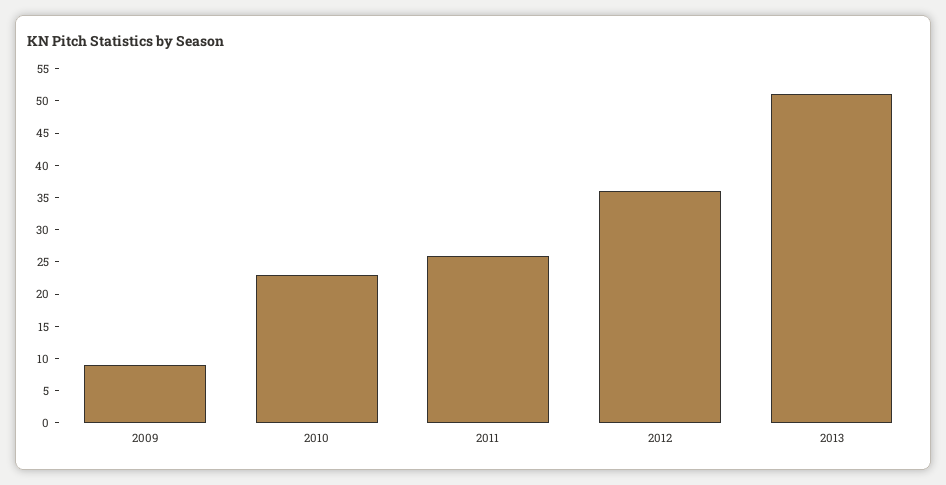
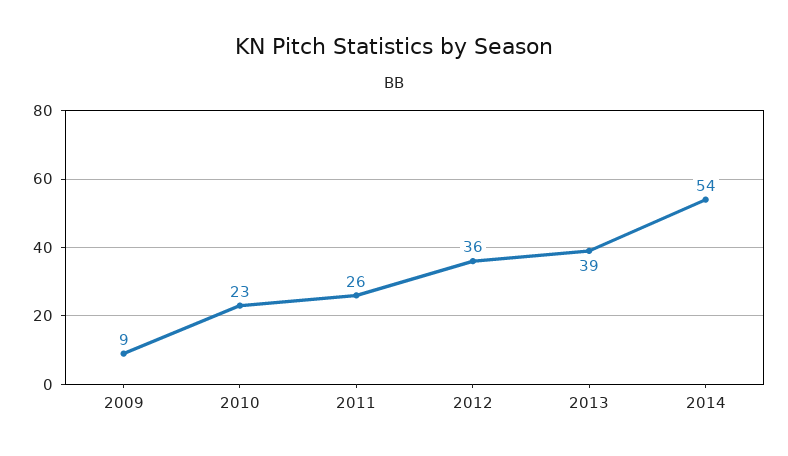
2013: 50 -> 39
2014: none -> 54

